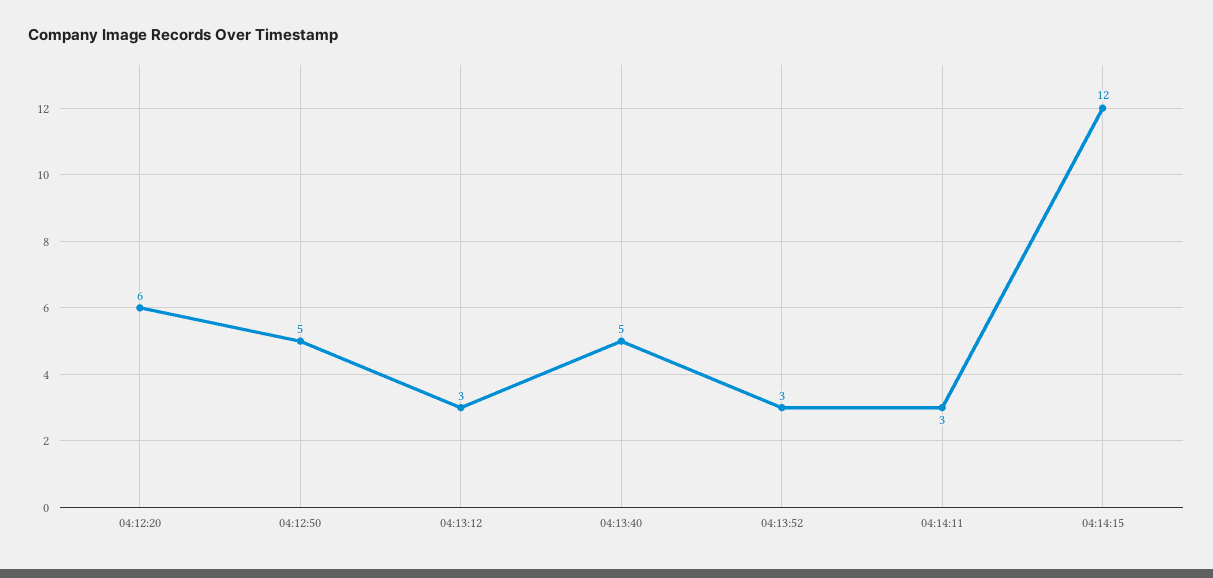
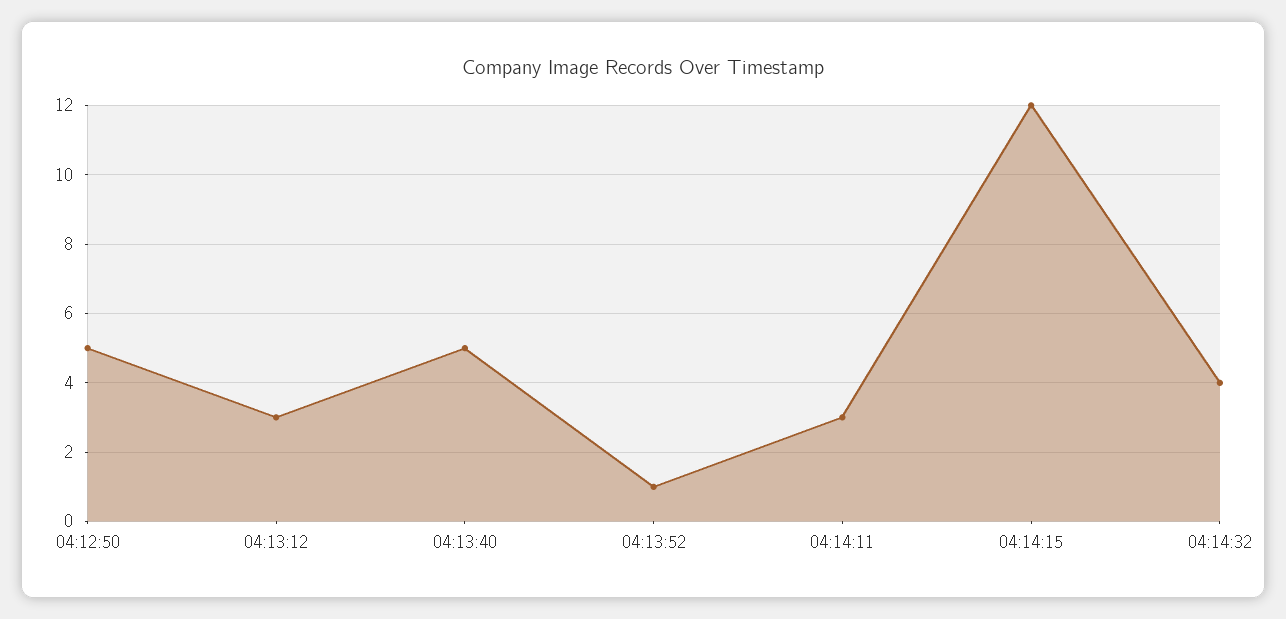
04:12:20: 6 -> none
04:13:52: 3 -> 1
04:14:32: none -> 4

